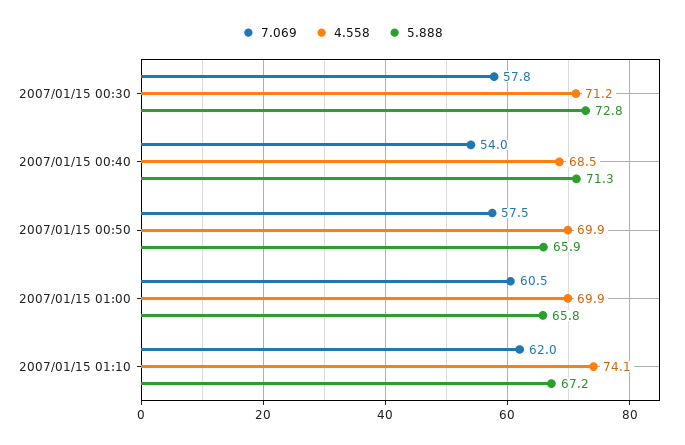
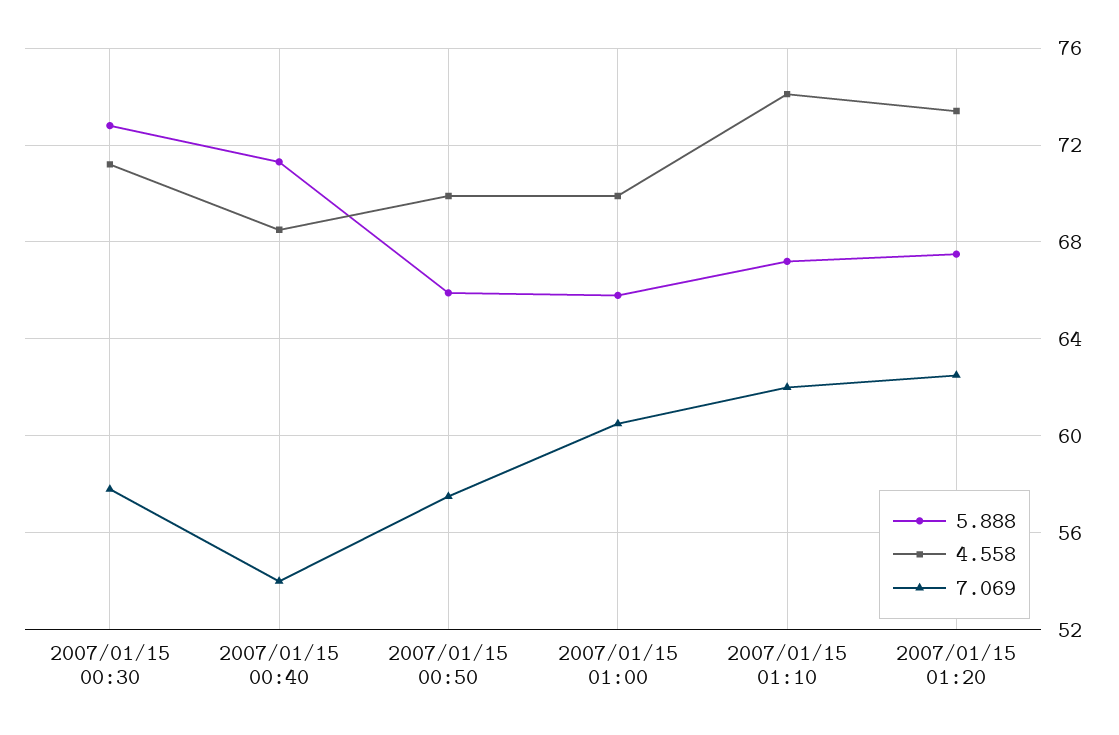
5.888, 2007/01/15 01:20: none -> 67.5
4.558, 2007/01/15 01:20: none -> 73.5
7.069, 2007/01/15 01:20: none -> 62.5

